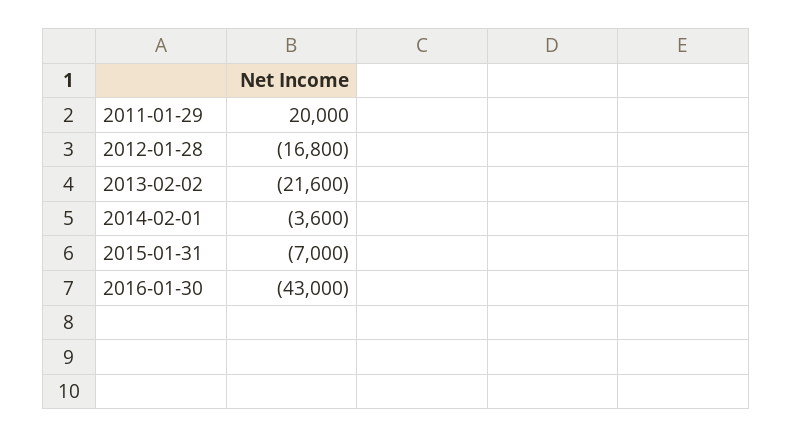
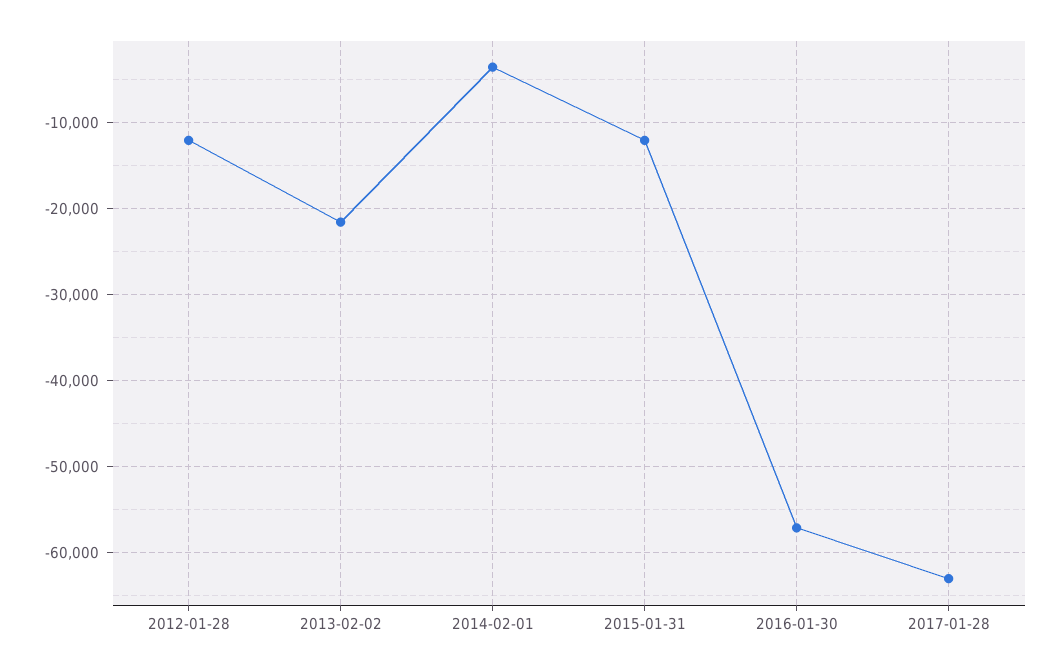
2011-01-29: 20000 -> none
2012-01-28: -16800 -> -12000
2015-01-31: -7000 -> -12000
2016-01-30: -43000 -> -57000
2017-01-28: none -> -63000

